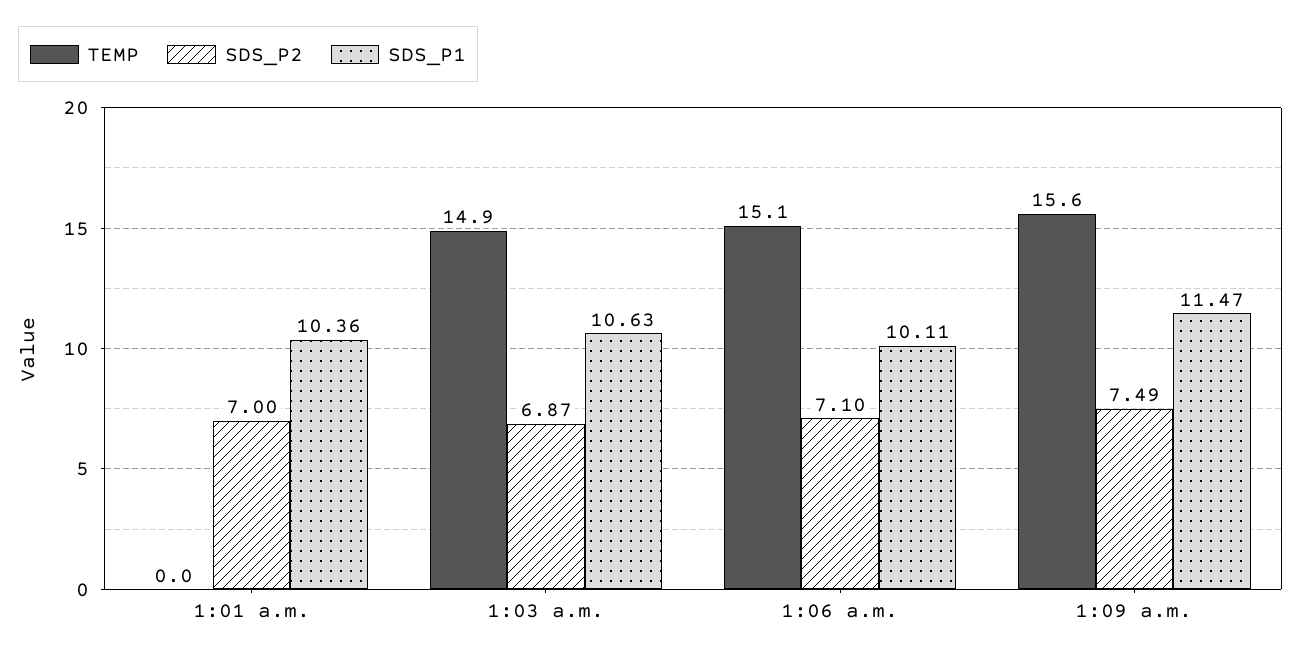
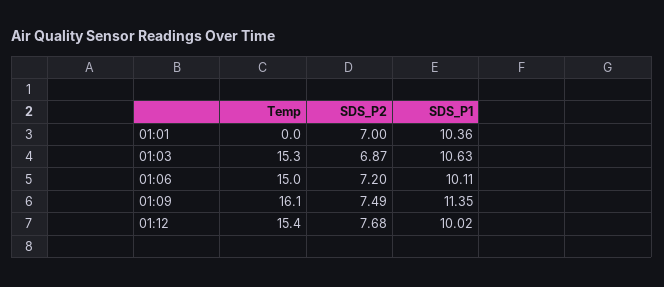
TEMP, 1:03 a.m.: 14.9 -> 15.3
TEMP, 1:06 a.m.: 15.1 -> 15
SDS_P2, 1:06 a.m.: 7.1 -> 7.2
TEMP, 1:09 a.m.: 15.6 -> 16.1
SDS_P1, 1:09 a.m.: 11.47 -> 11.35
TEMP, 01:12: none -> 15.4
SDS_P2, 01:12: none -> 7.68
SDS_P1, 01:12: none -> 10.02

